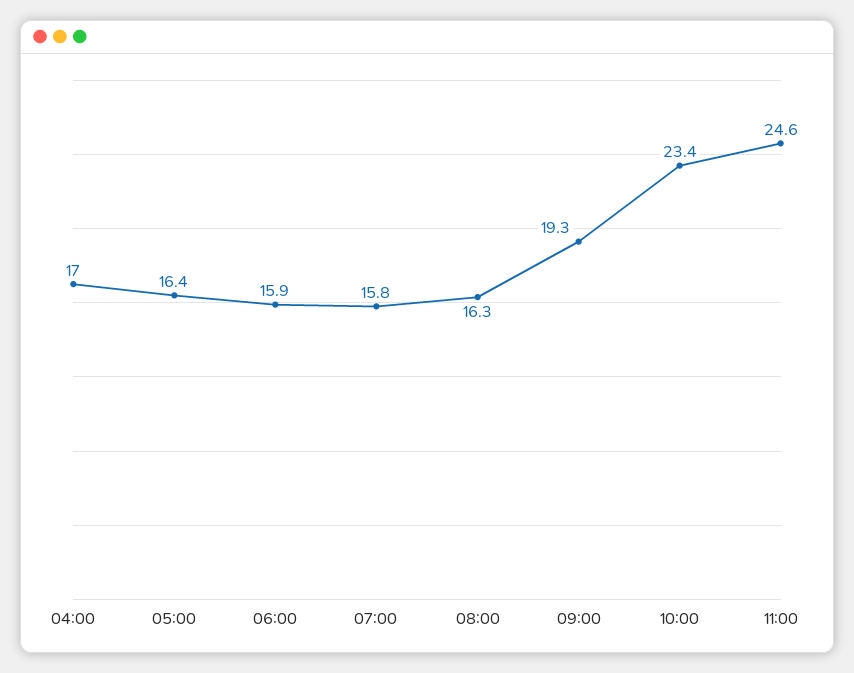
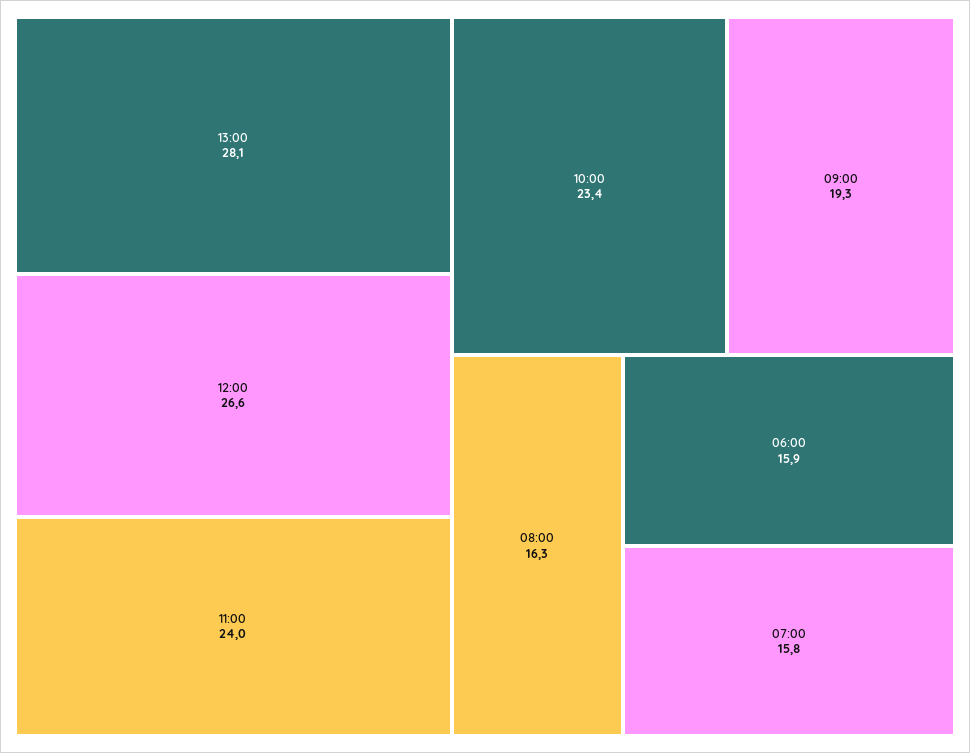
04:00: 17 -> none
05:00: 16.4 -> none
11:00: 24.6 -> 24
13:00: none -> 28.1
12:00: none -> 26.6

